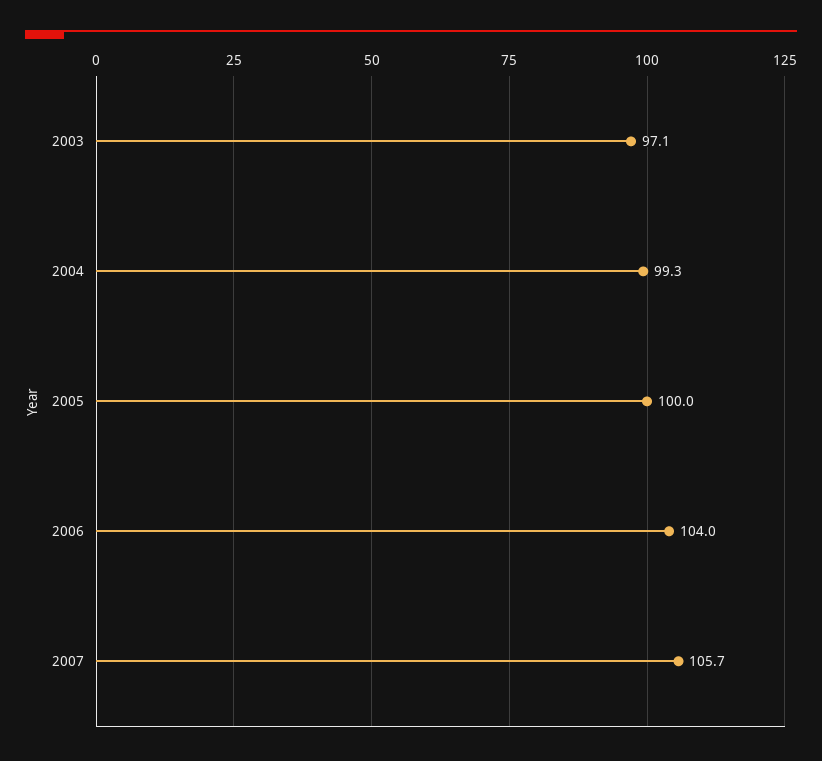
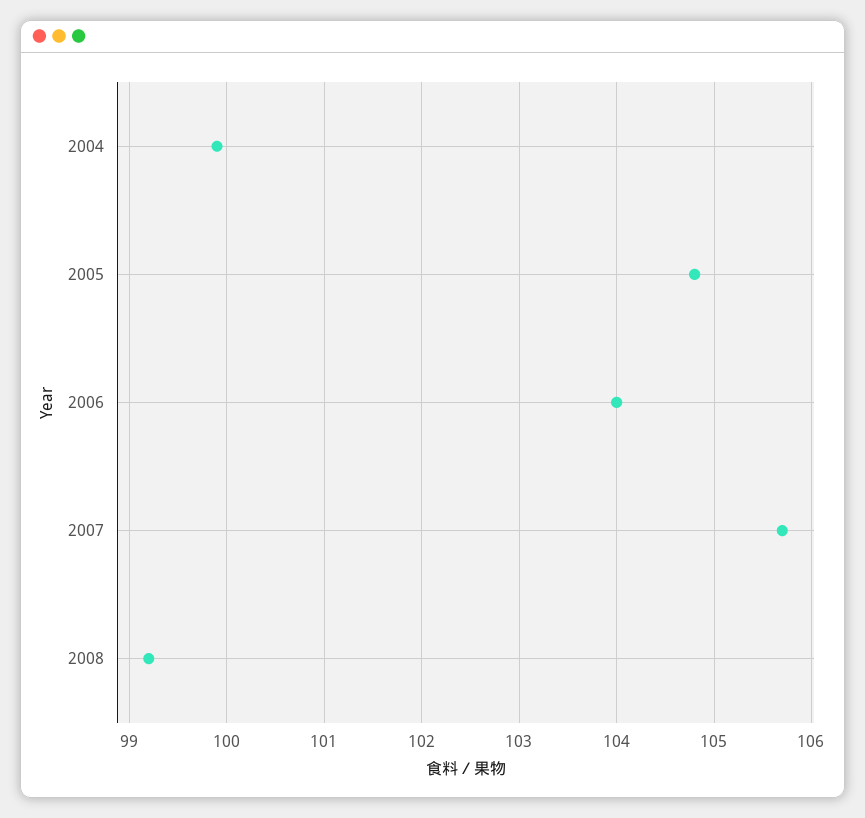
2003: 97.1 -> none
2004: 99.3 -> 99.9
2005: 100 -> 104.8
2008: none -> 99.2

